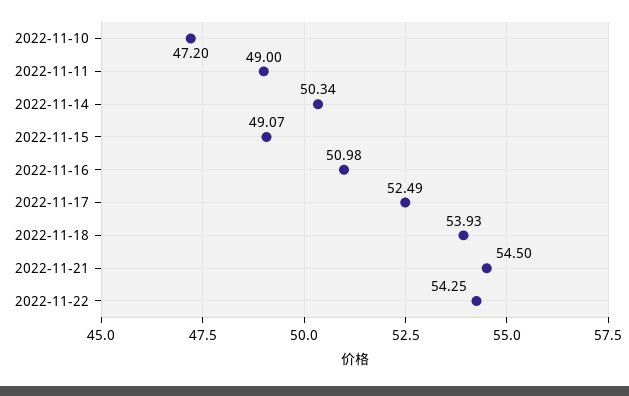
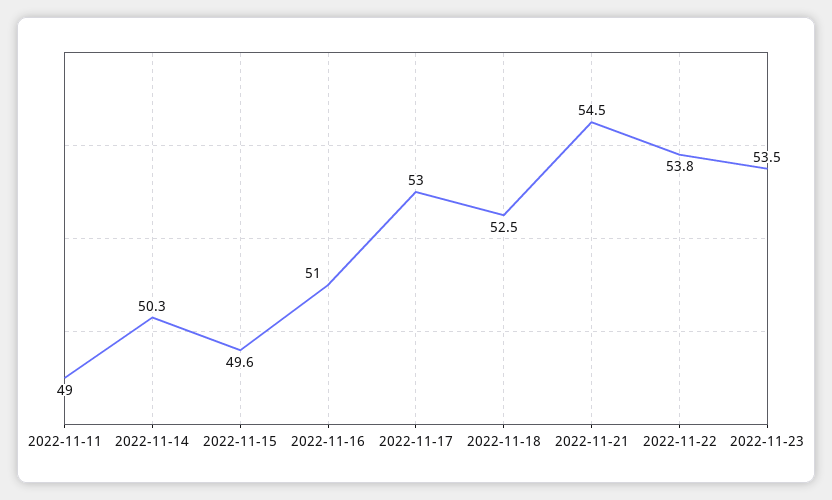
2022-11-10: 47.2 -> none
2022-11-15: 49.07 -> 49.6
2022-11-17: 52.49 -> 53
2022-11-18: 53.93 -> 52.5
2022-11-22: 54.25 -> 53.8
2022-11-23: none -> 53.5

